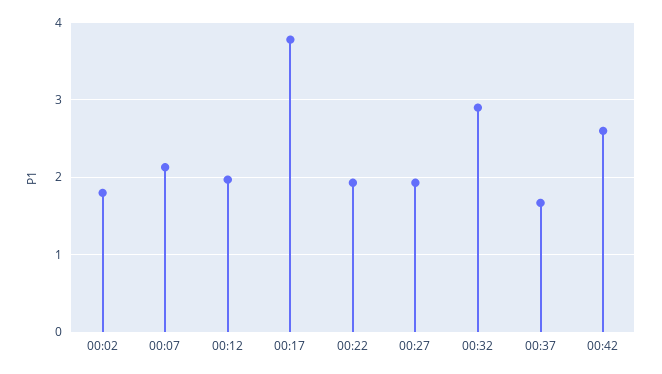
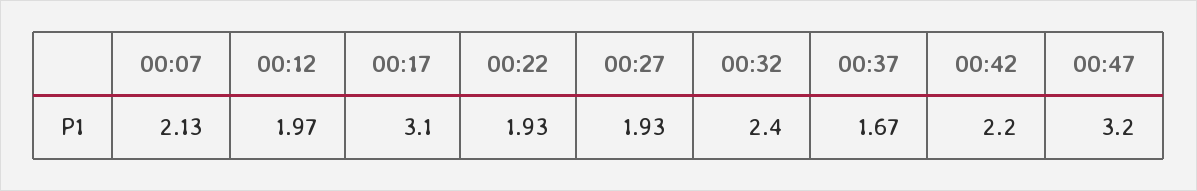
00:02: 1.8 -> none
00:17: 3.8 -> 3.1
00:32: 2.9 -> 2.4
00:42: 2.6 -> 2.2
00:47: none -> 3.2

